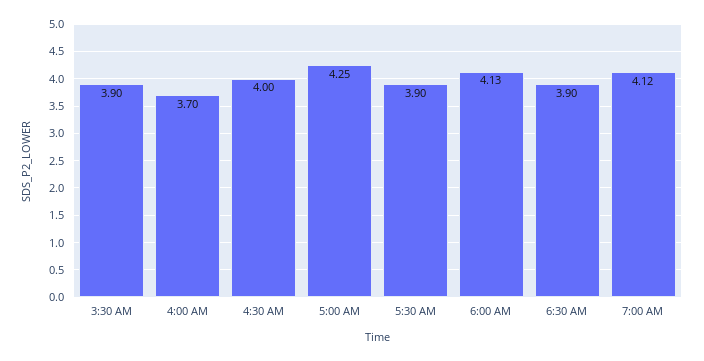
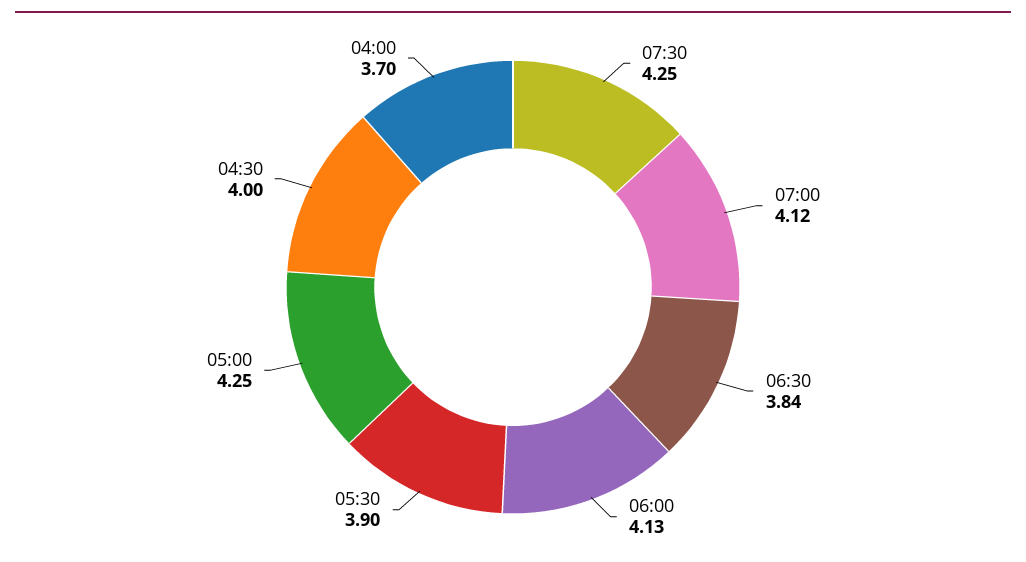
3:30 AM: 3.9 -> none
6:30 AM: 3.9 -> 3.84
07:30: none -> 4.25

